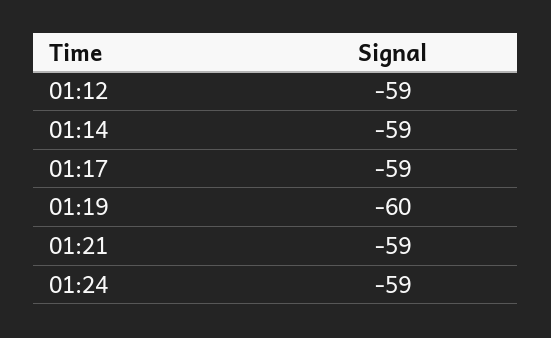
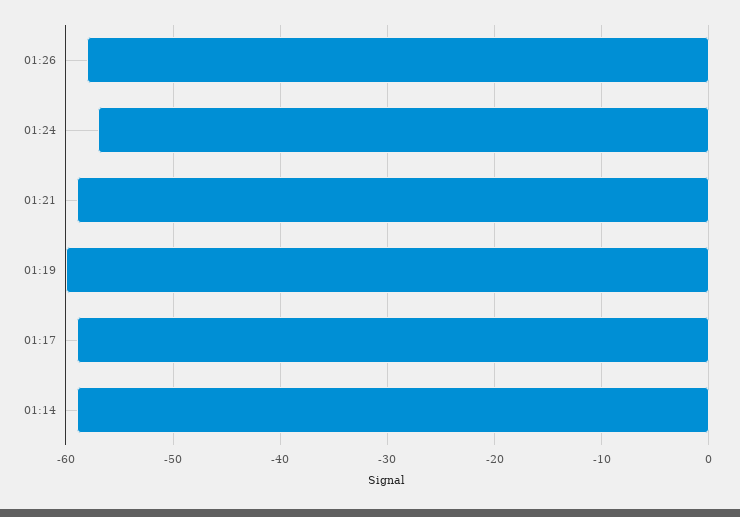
01:12: -59 -> none
01:24: -59 -> -57
01:26: none -> -58

